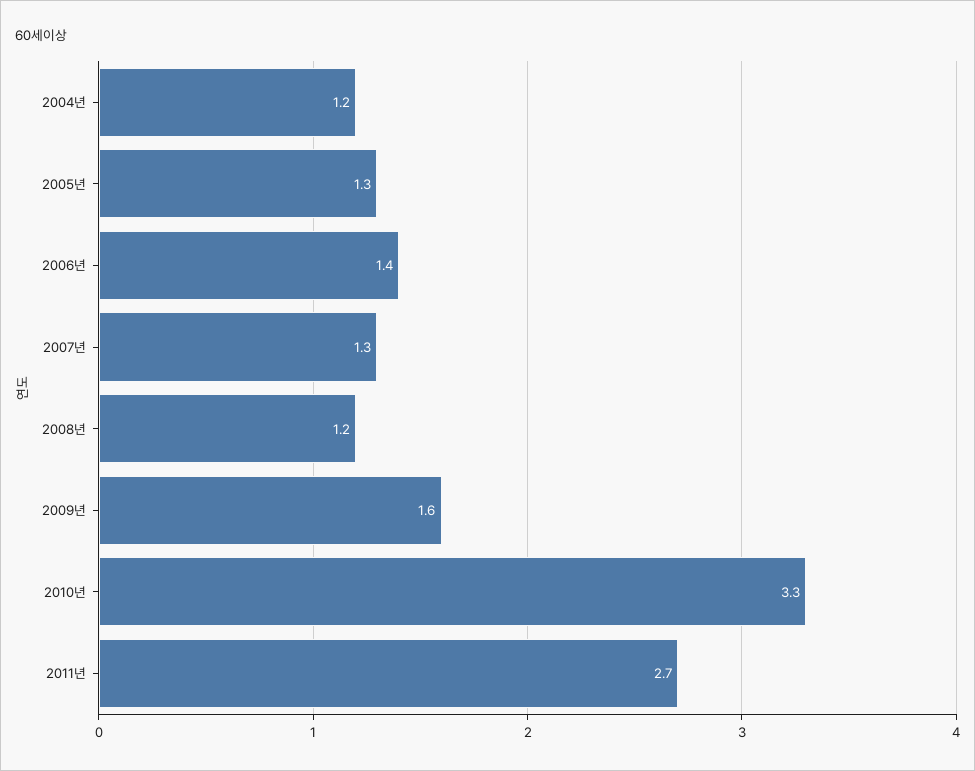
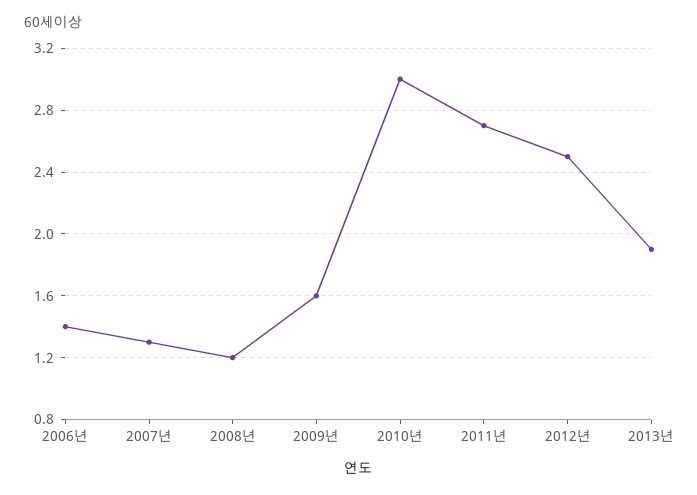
2004년: 1.2 -> none
2005년: 1.3 -> none
2010년: 3.3 -> 3
2012년: none -> 2.5
2013년: none -> 1.9

